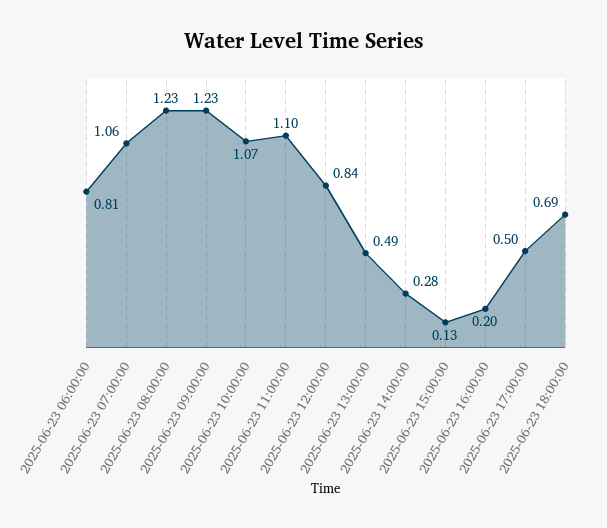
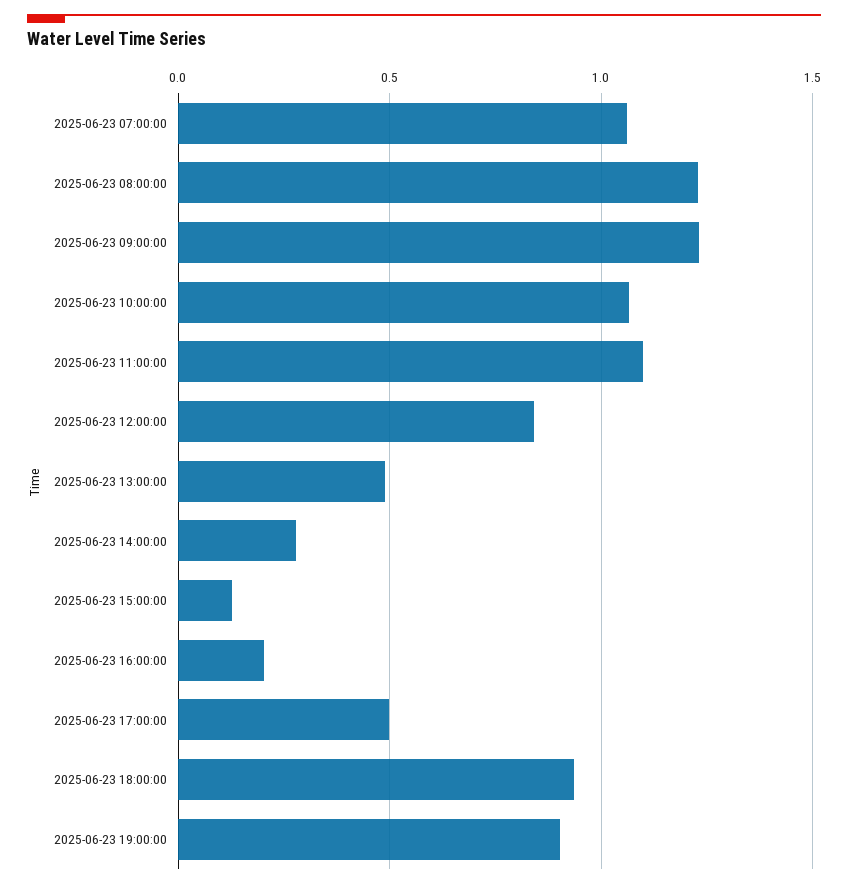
2025-06-23 06:00:00: 0.81 -> none
2025-06-23 18:00:00: 0.69 -> 0.95
2025-06-23 19:00:00: none -> 0.9

